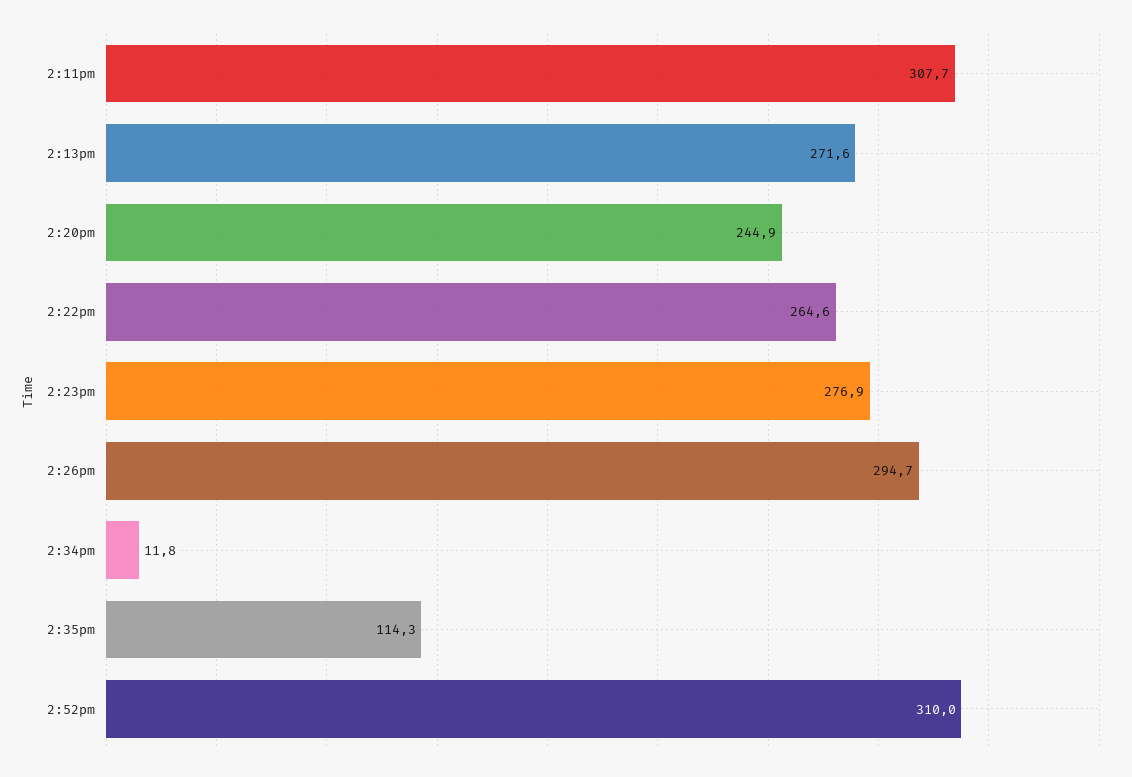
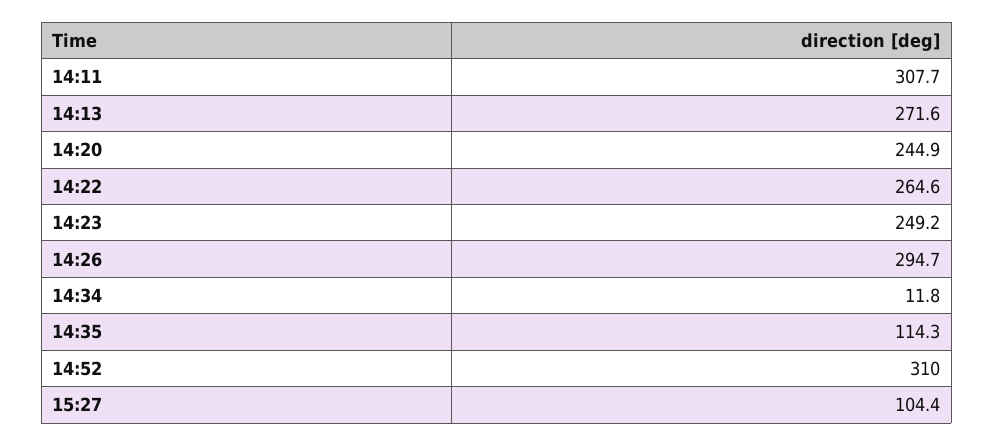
2:23pm: 276.9 -> 249.2
15:27: none -> 104.4

